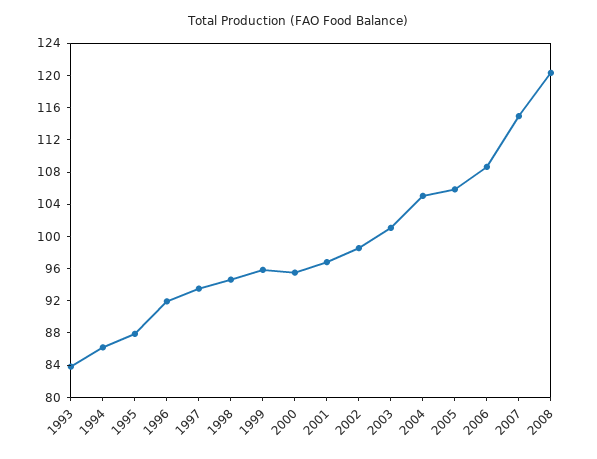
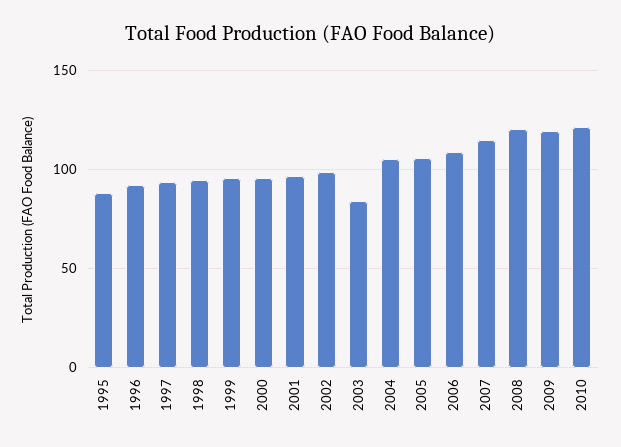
1993: 84 -> none
1994: 86 -> none
2003: 101 -> 85
2009: none -> 120
2010: none -> 120

